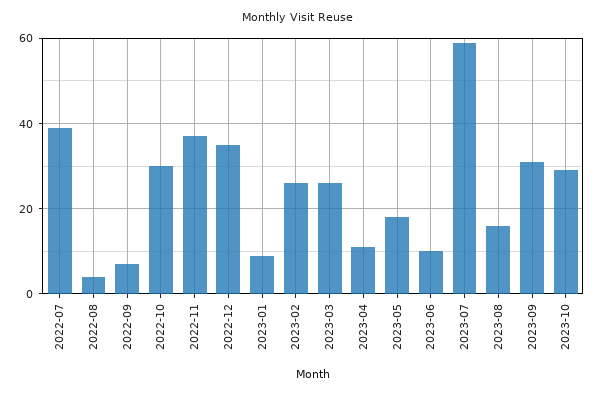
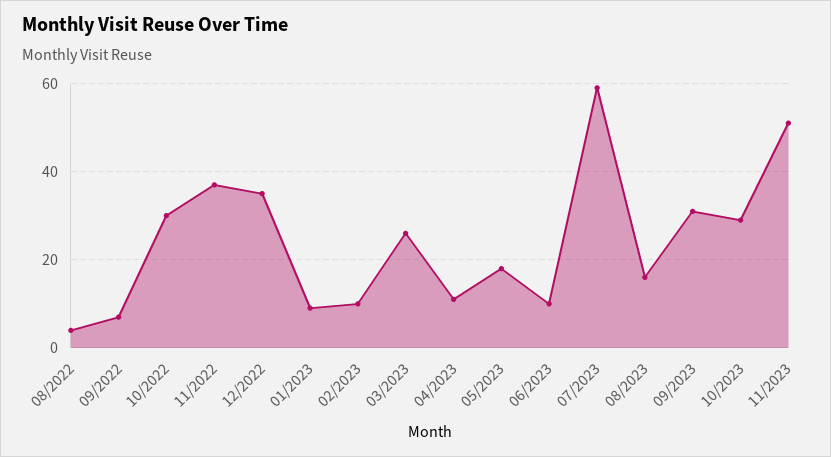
2022-07: 40 -> none
2023-02: 25 -> 10
11/2023: none -> 50

